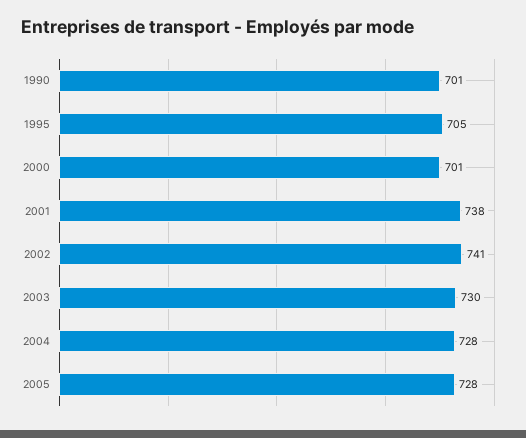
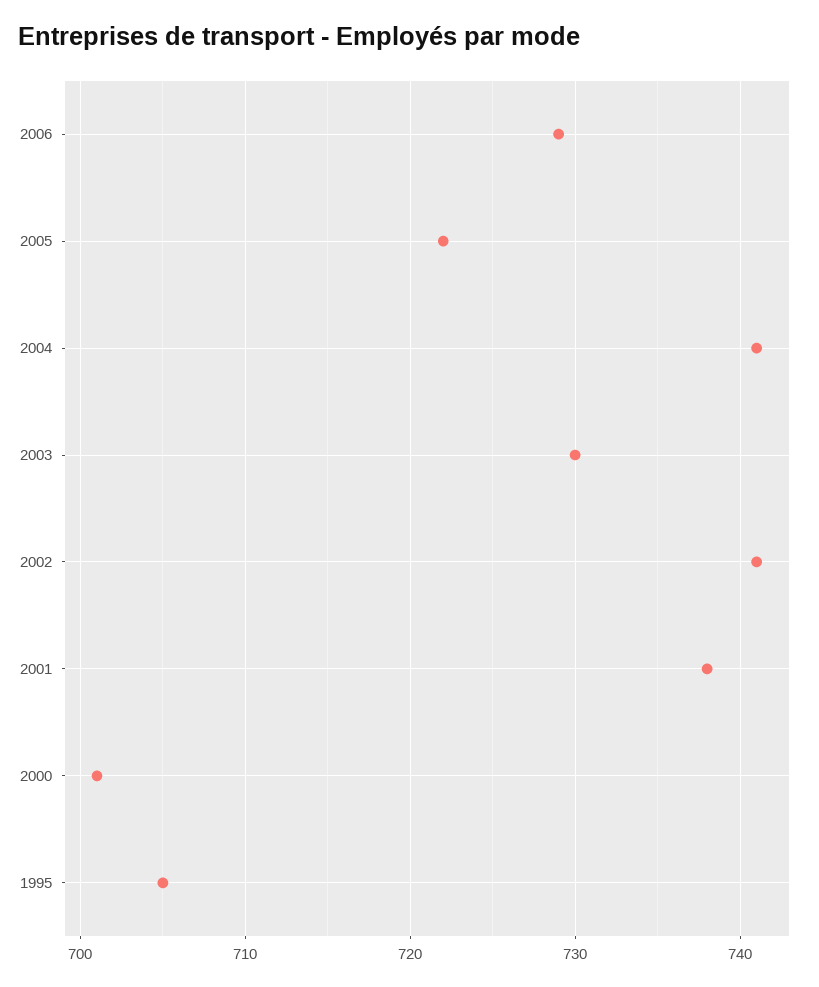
1990: 701 -> none
2004: 728 -> 741
2005: 728 -> 722
2006: none -> 729

